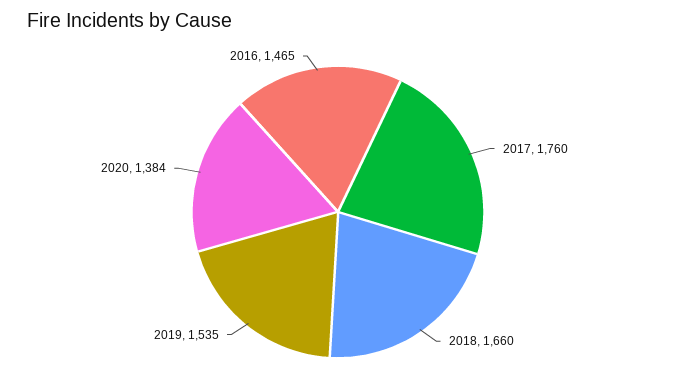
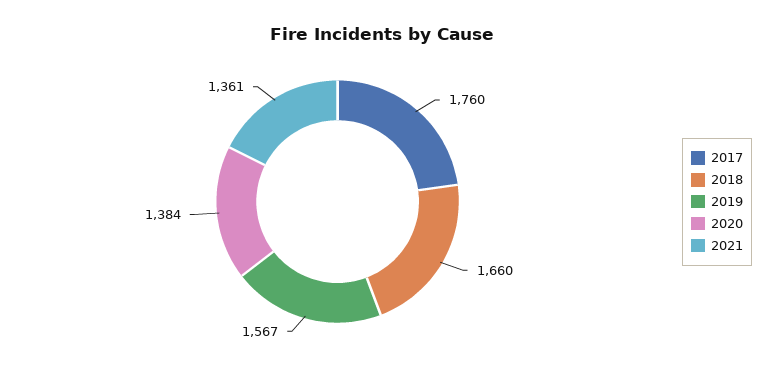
2019: 1535 -> 1567
2016: 1465 -> none
2021: none -> 1361

